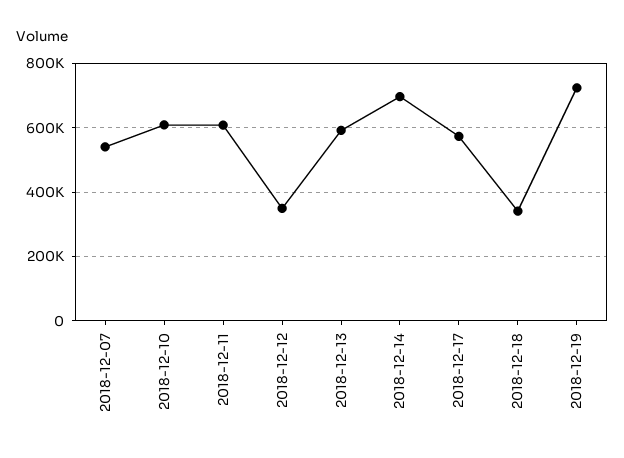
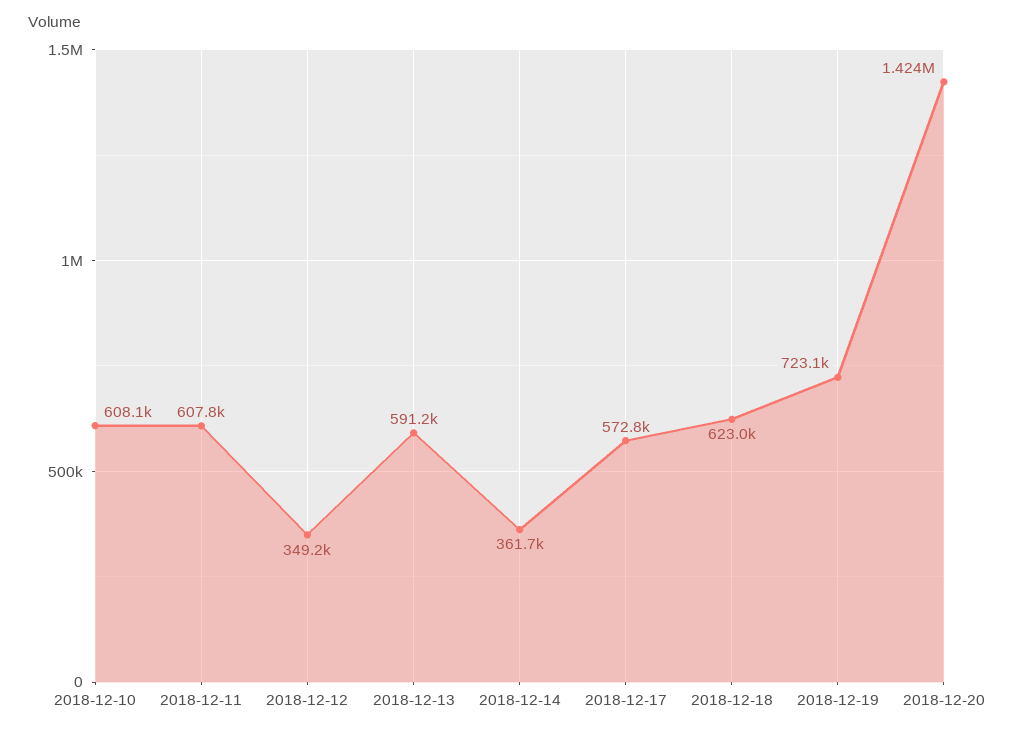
2018-12-07: 540000 -> none
2018-12-14: 700000 -> 361700
2018-12-18: 340000 -> 623000
2018-12-20: none -> 1424000

